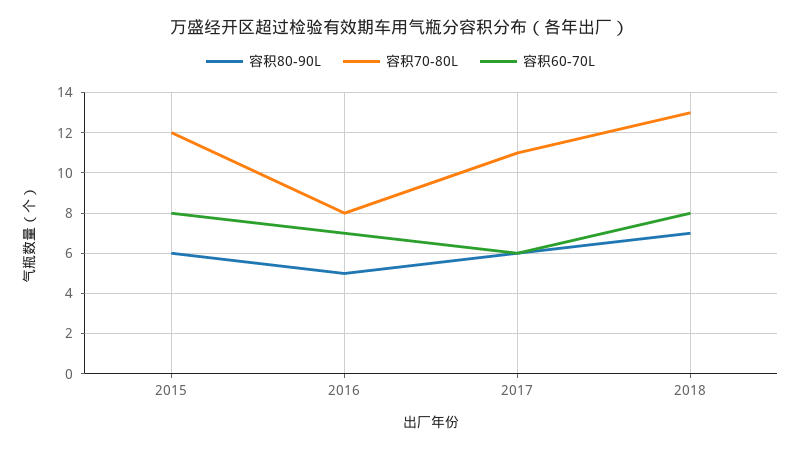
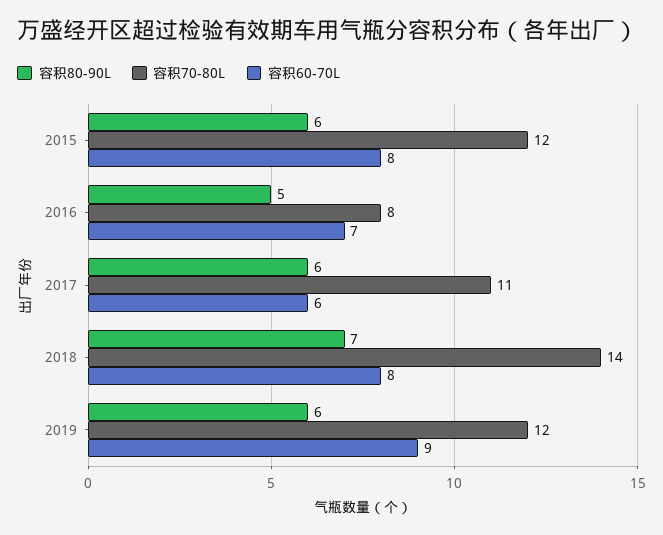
容积70-80L, 2018: 13 -> 14
容积80-90L, 2019: none -> 6
容积70-80L, 2019: none -> 12
容积60-70L, 2019: none -> 9

